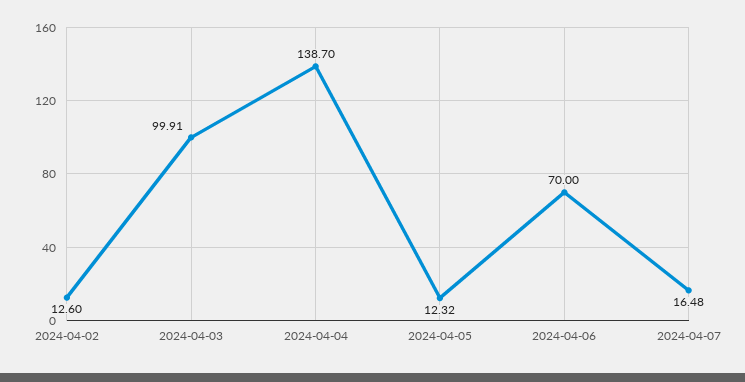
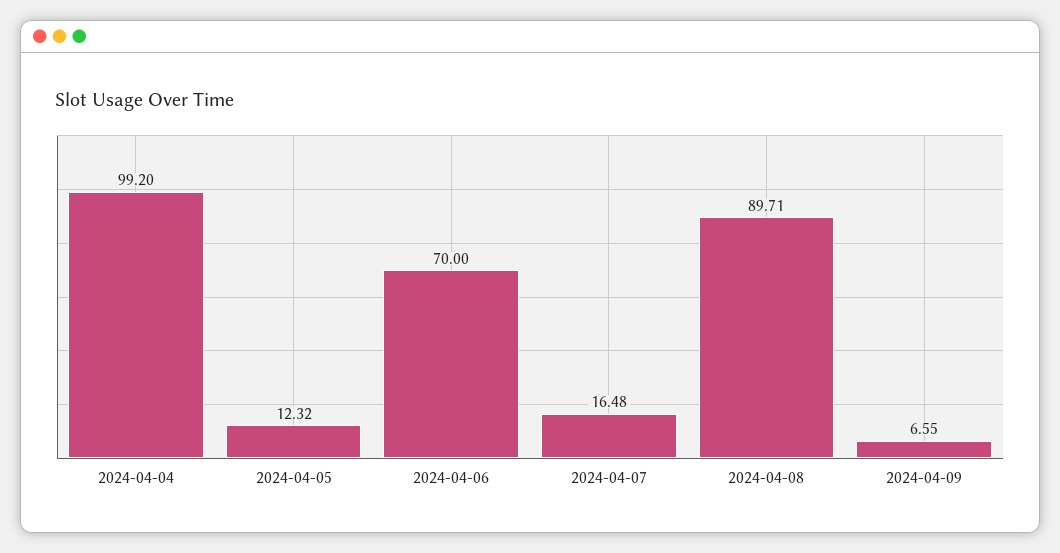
2024-04-02: 12.6 -> none
2024-04-03: 99.91 -> none
2024-04-04: 138.7 -> 99.2
2024-04-08: none -> 89.71
2024-04-09: none -> 6.55

